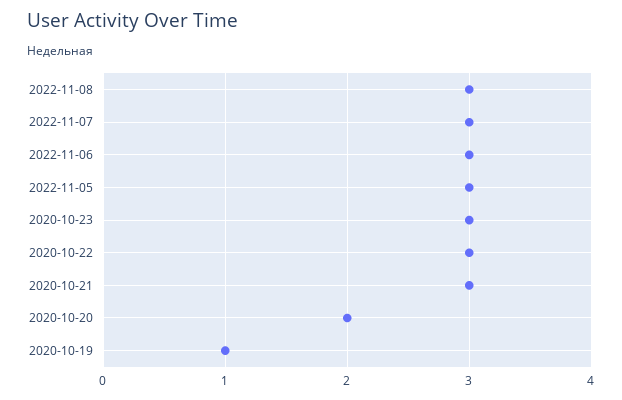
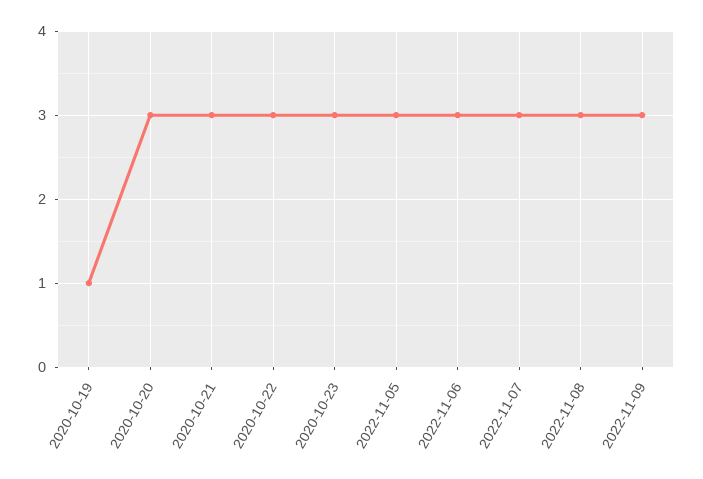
2020-10-20: 2 -> 3
2022-11-09: none -> 3

